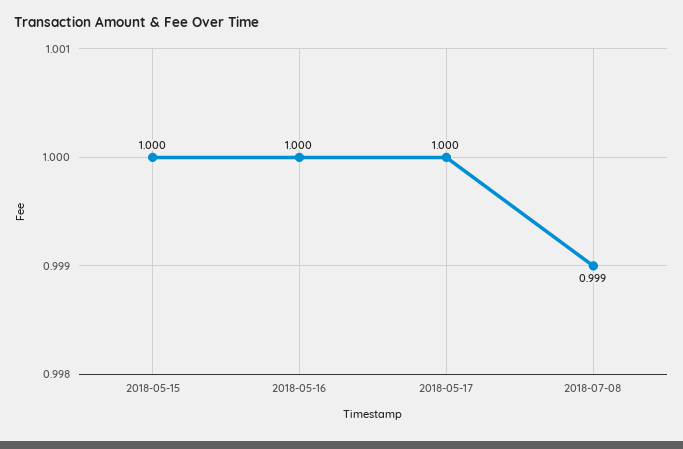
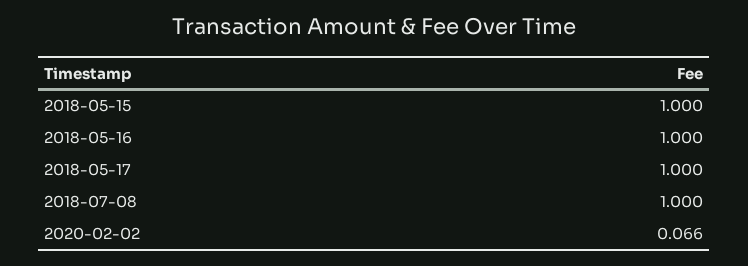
2018-07-08: 0.999 -> 1
2020-02-02: none -> 0.066

